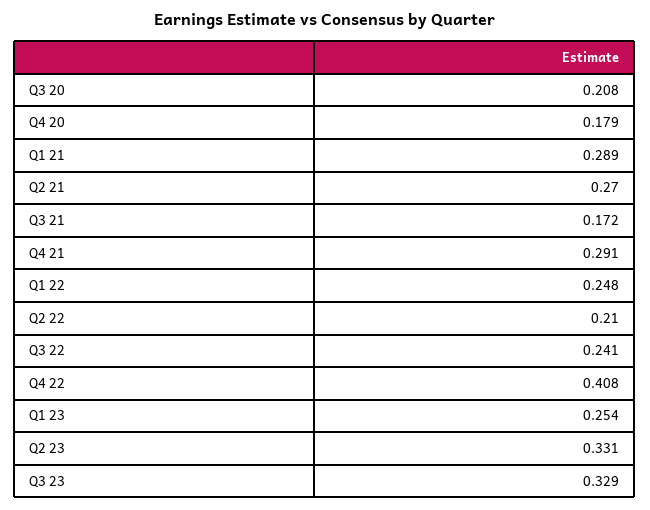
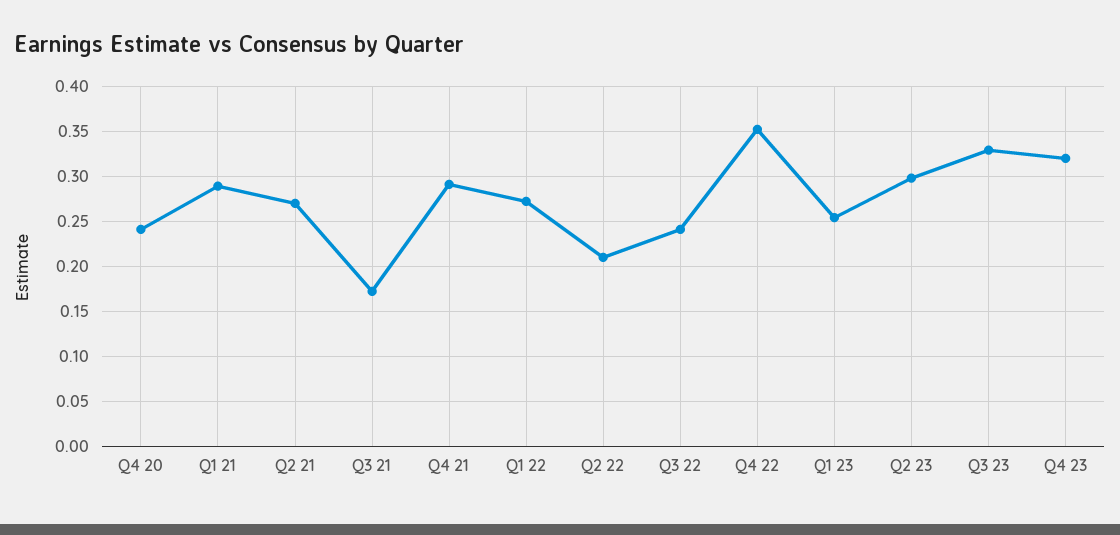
Q3 20: 0.208 -> none
Q4 20: 0.179 -> 0.24
Q1 22: 0.248 -> 0.27
Q4 22: 0.408 -> 0.35
Q2 23: 0.331 -> 0.3
Q4 23: none -> 0.32

